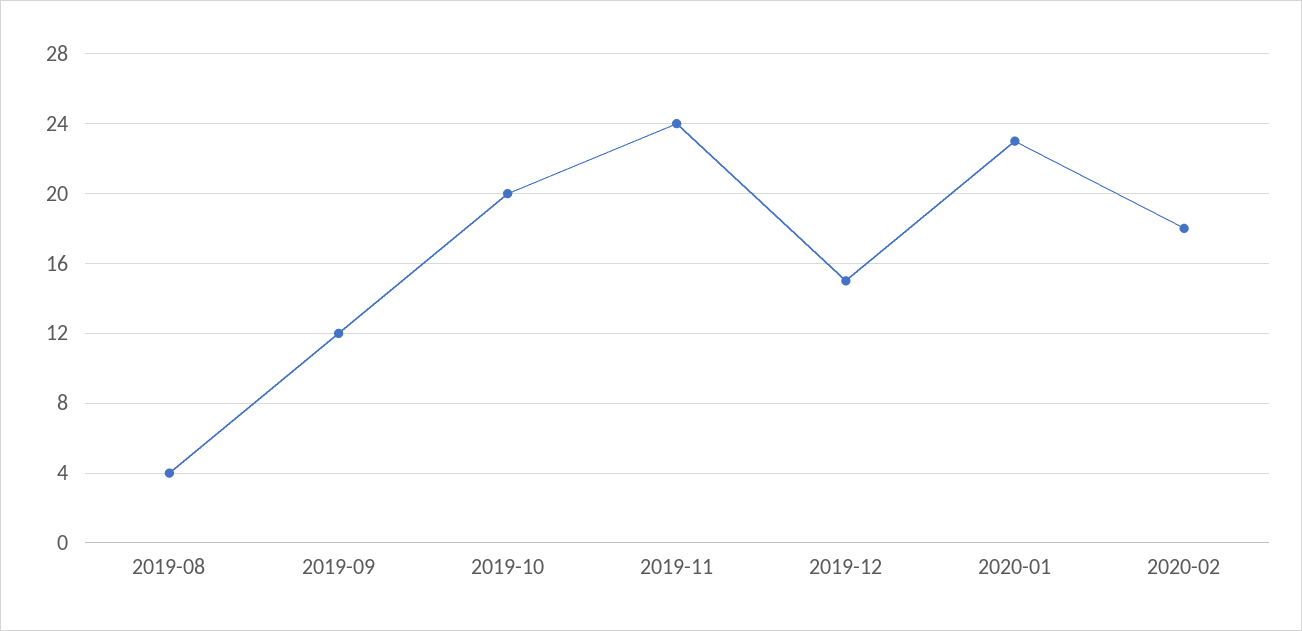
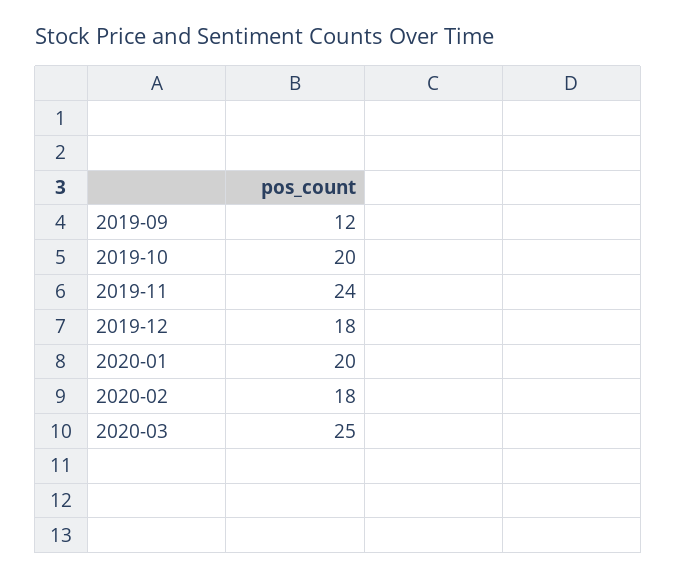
2019-08: 4 -> none
2019-12: 15 -> 18
2020-01: 23 -> 20
2020-03: none -> 25

